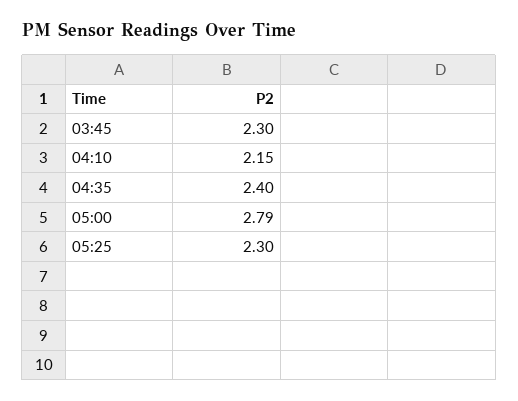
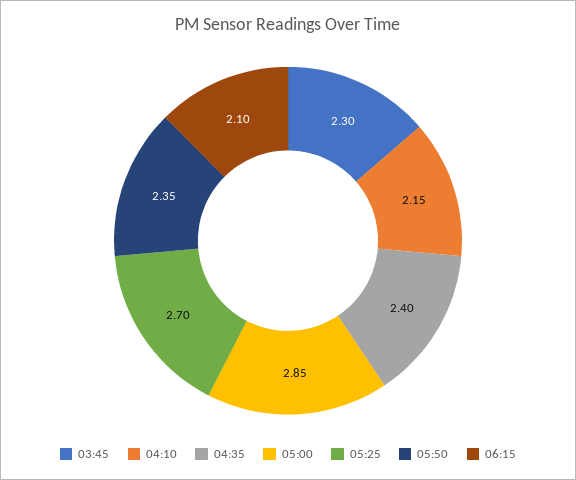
05:00: 2.79 -> 2.85
05:25: 2.3 -> 2.7
05:50: none -> 2.35
06:15: none -> 2.1

